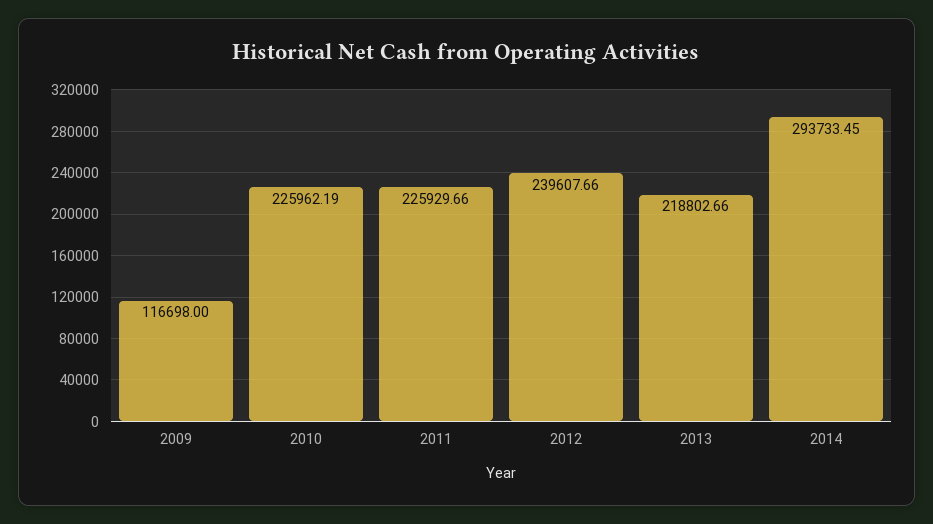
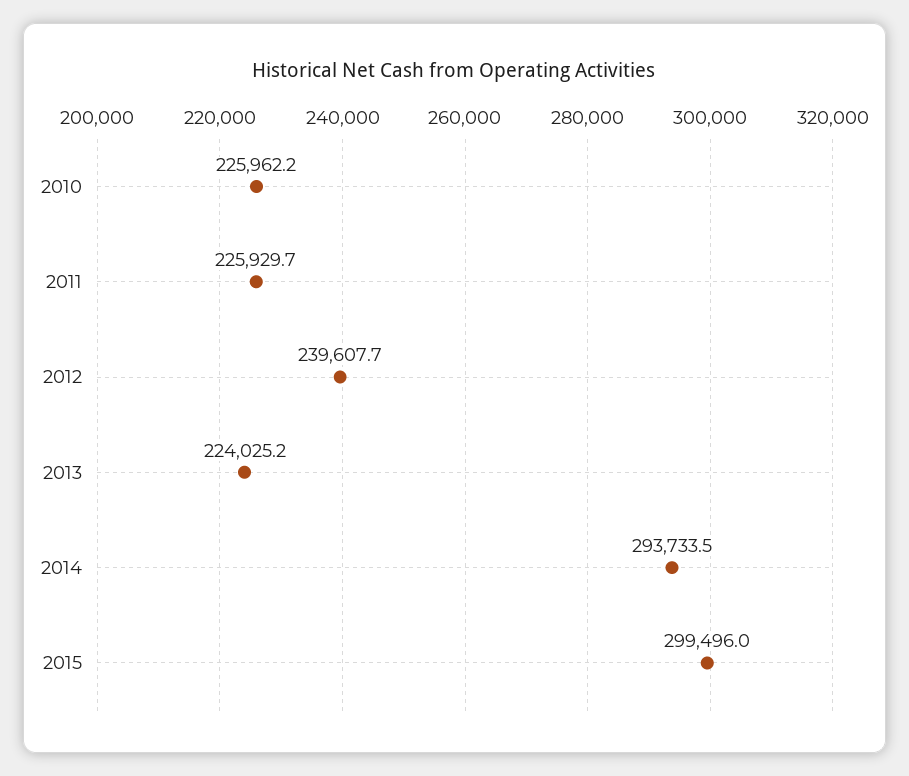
2009: 116698 -> none
2013: 218802.66 -> 224025.2
2015: none -> 299496

